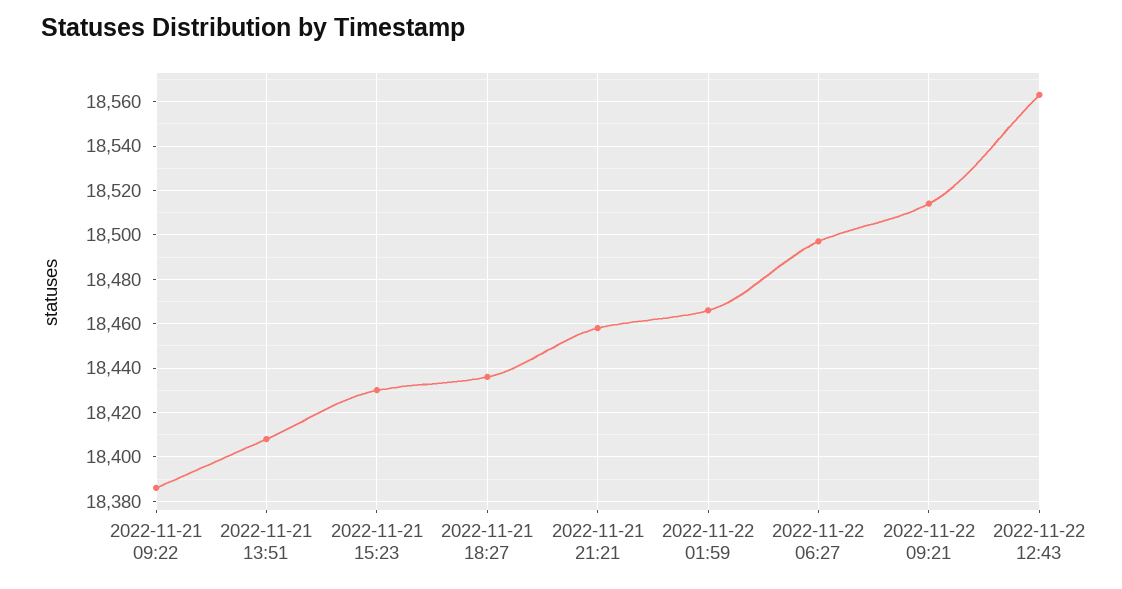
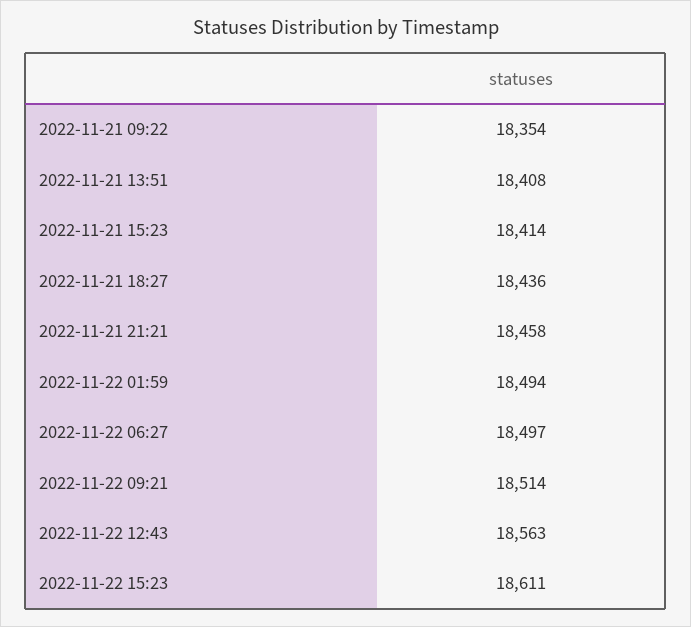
2022-11-21 09:22: 18385 -> 18354
2022-11-21 15:23: 18430 -> 18414
2022-11-22 01:59: 18465 -> 18494
2022-11-22 15:23: none -> 18611

